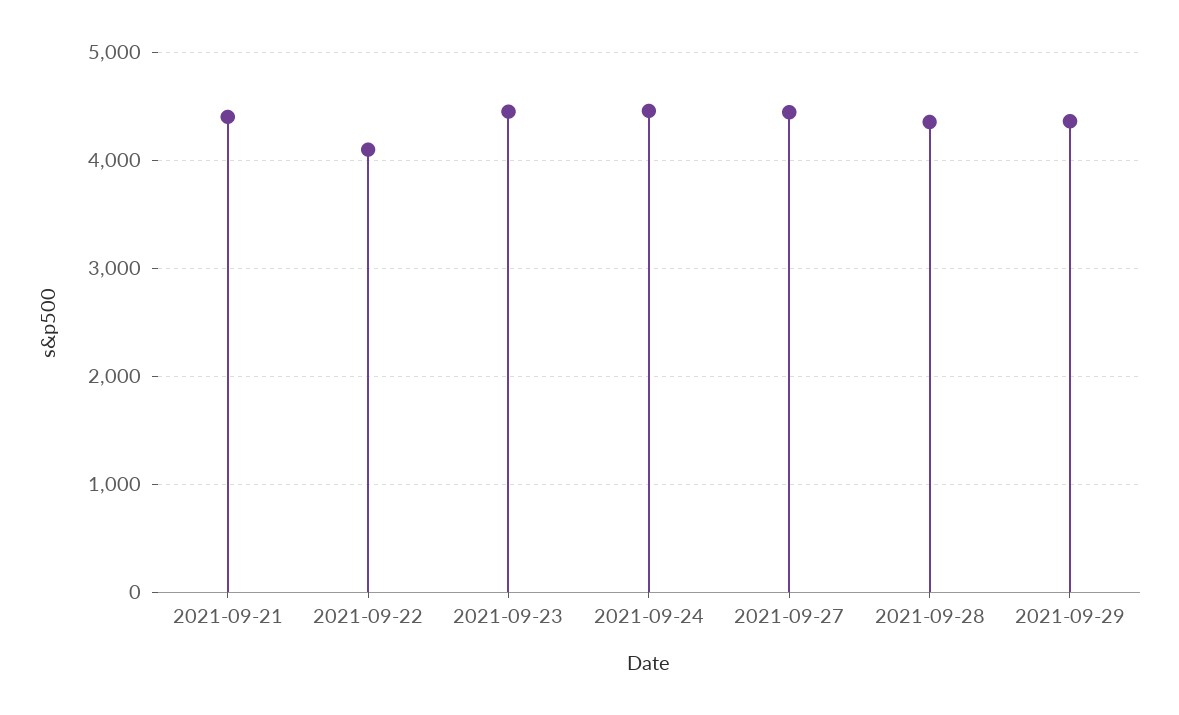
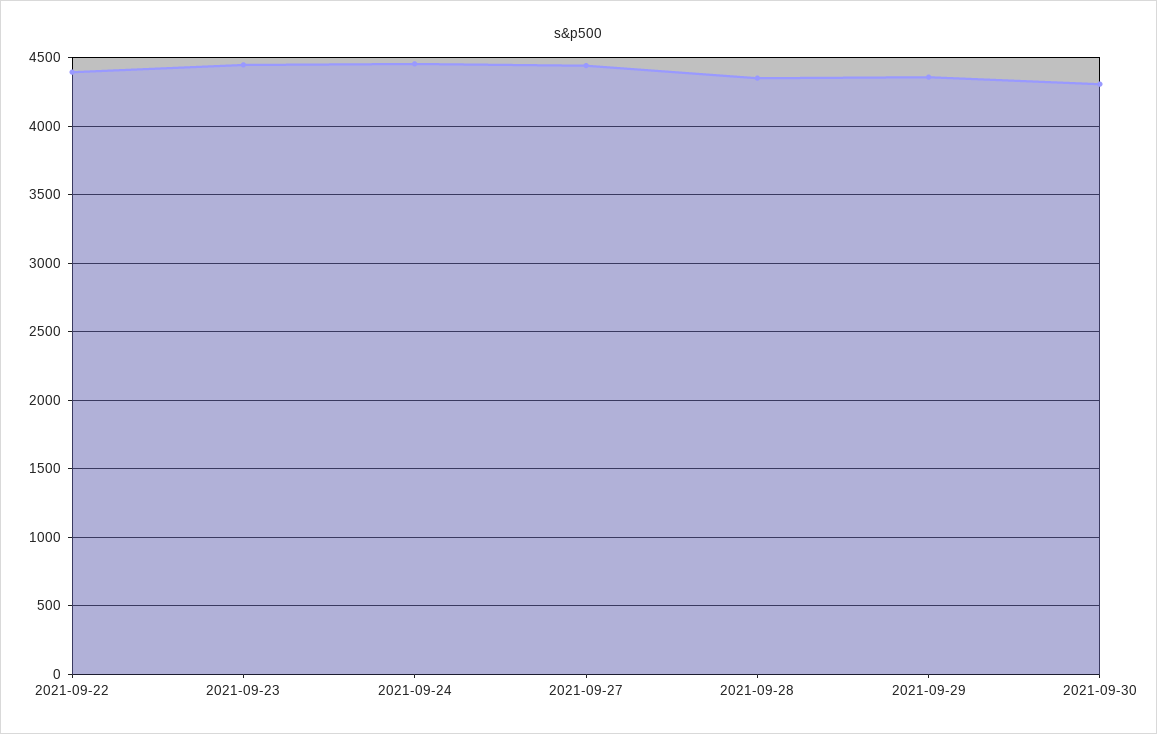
2021-09-21: 4400 -> none
2021-09-22: 4100 -> 4400
2021-09-30: none -> 4300

